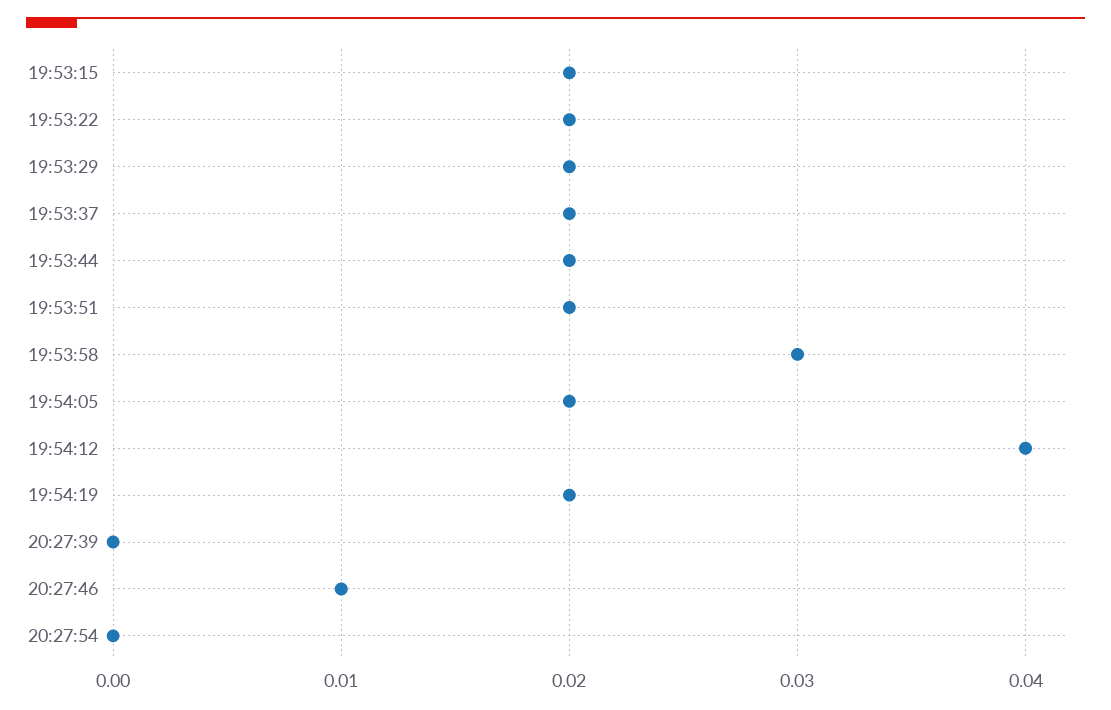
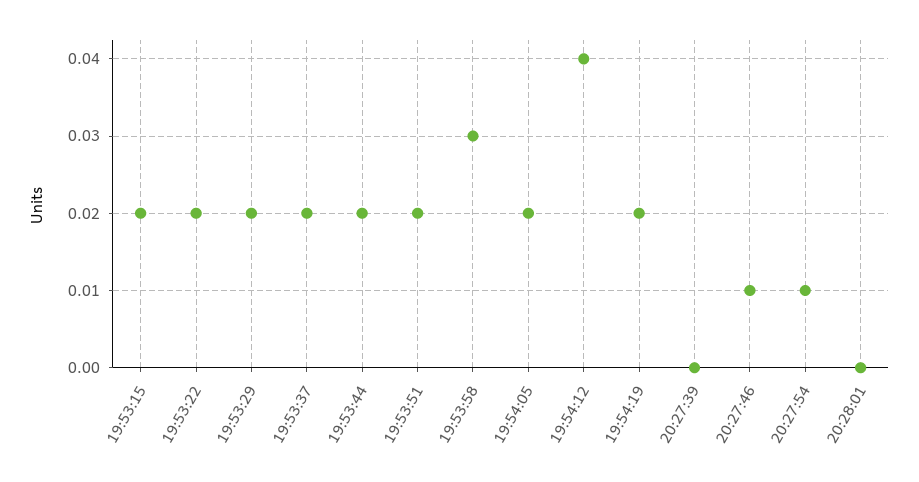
20:27:54: 0 -> 0.01
20:28:01: none -> 0

